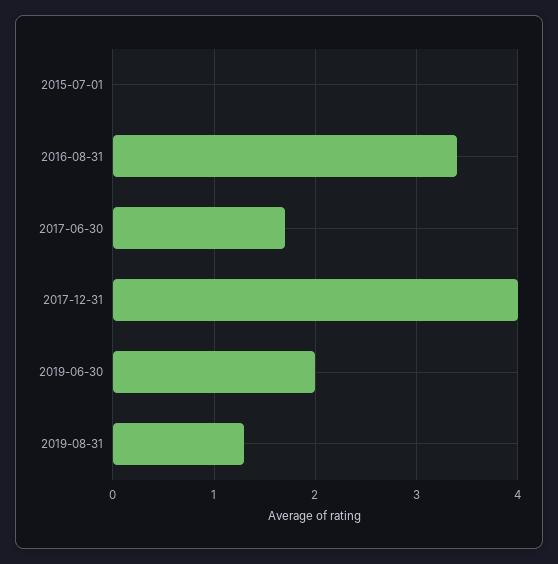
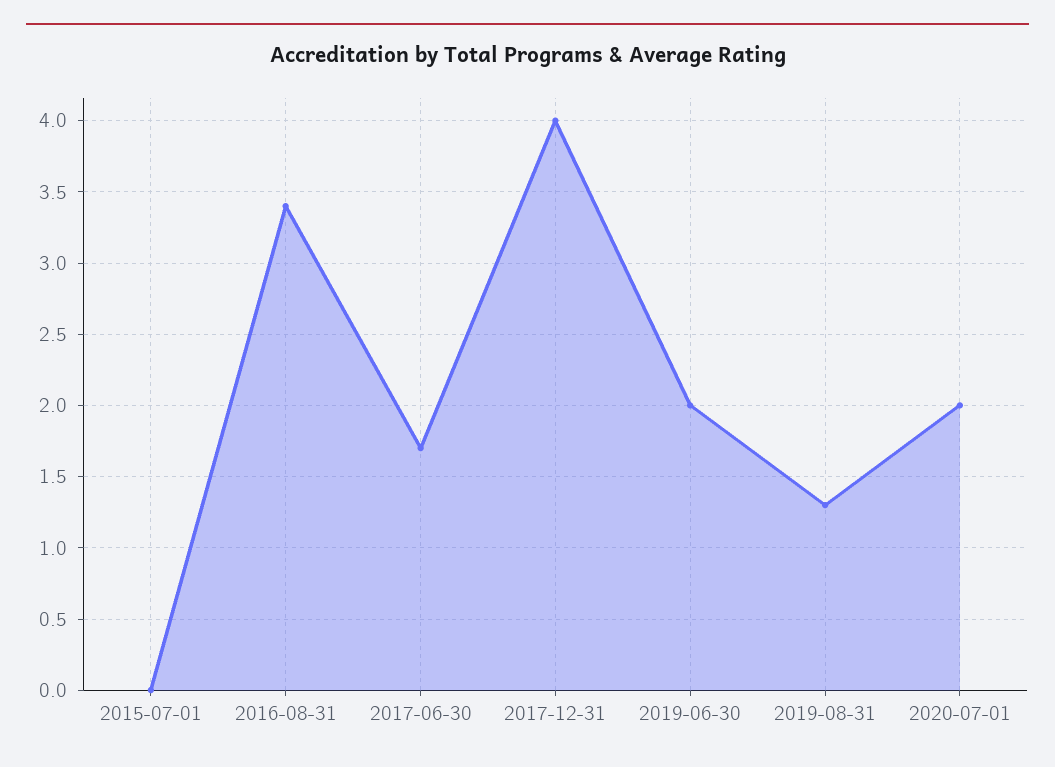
2020-07-01: none -> 2

